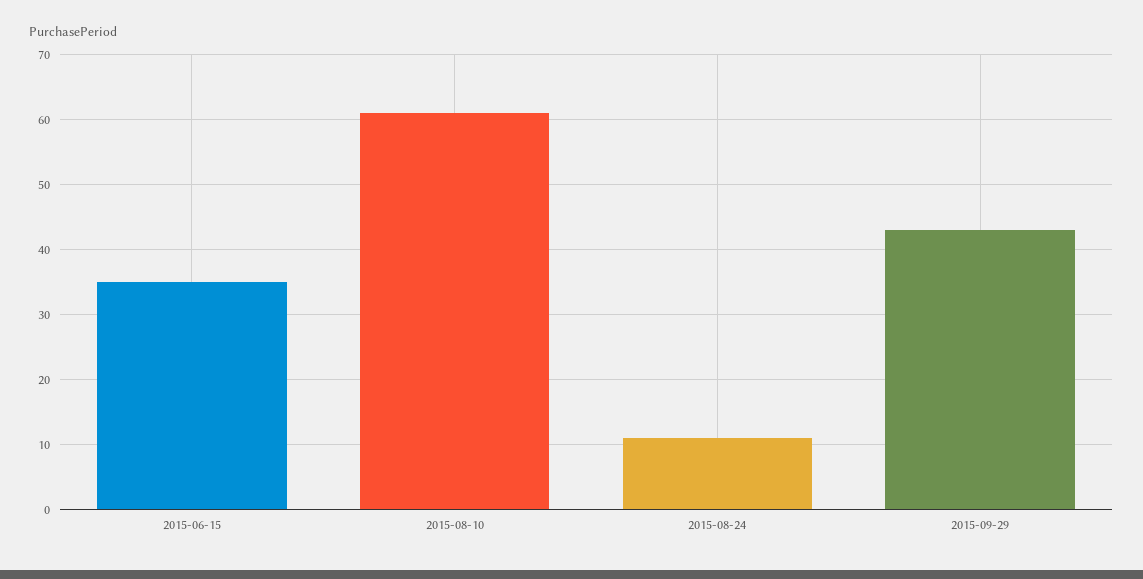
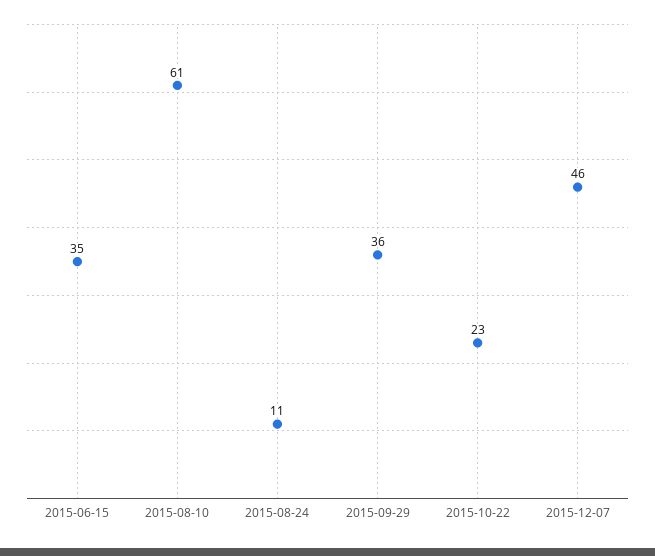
2015-09-29: 43 -> 36
2015-10-22: none -> 23
2015-12-07: none -> 46

